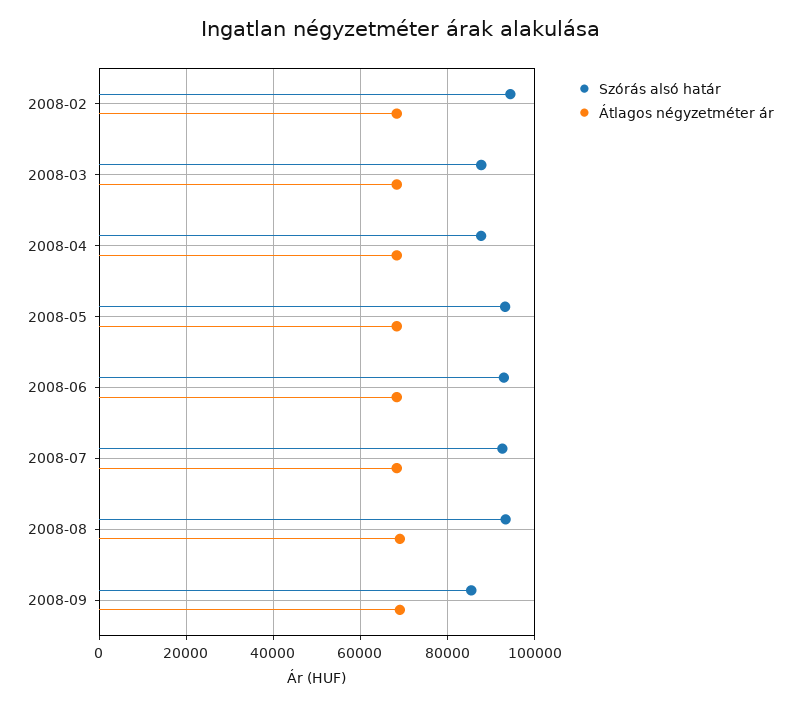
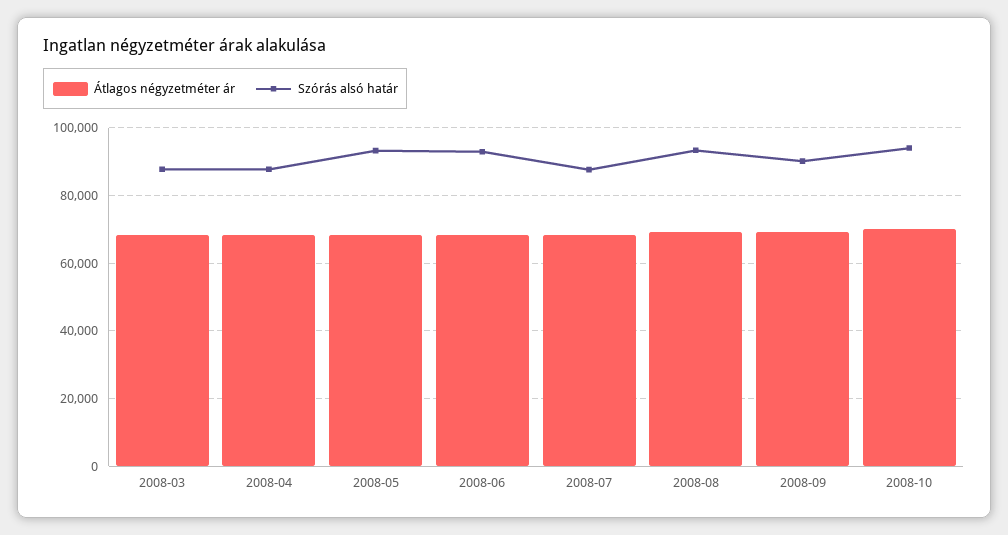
Szórás alsó határ, 2008-02: 94000 -> none
Átlagos négyzetméter ár, 2008-02: 68000 -> none
Szórás alsó határ, 2008-07: 92000 -> 88000
Szórás alsó határ, 2008-09: 86000 -> 90000
Átlagos négyzetméter ár, 2008-10: none -> 70000
Szórás alsó határ, 2008-10: none -> 94000

